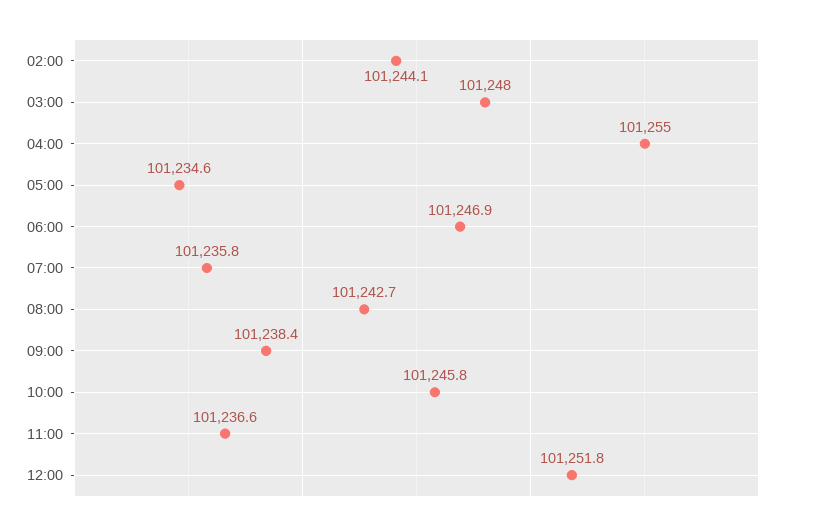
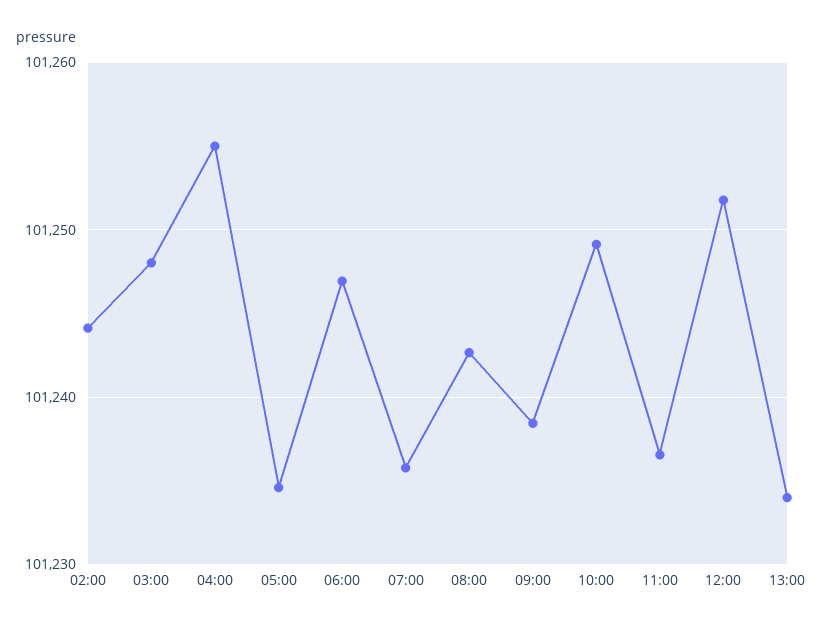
10:00: 101245.8 -> 101249
13:00: none -> 101234

